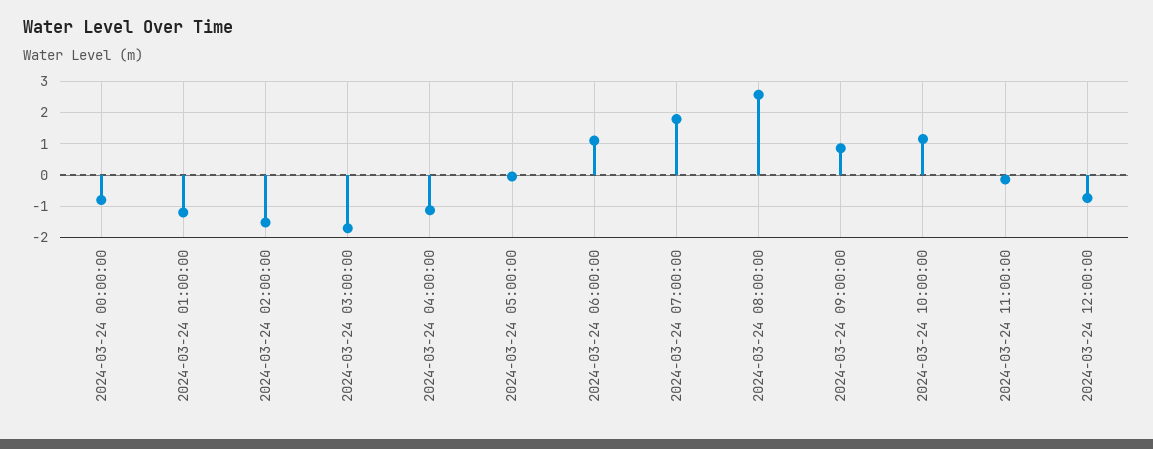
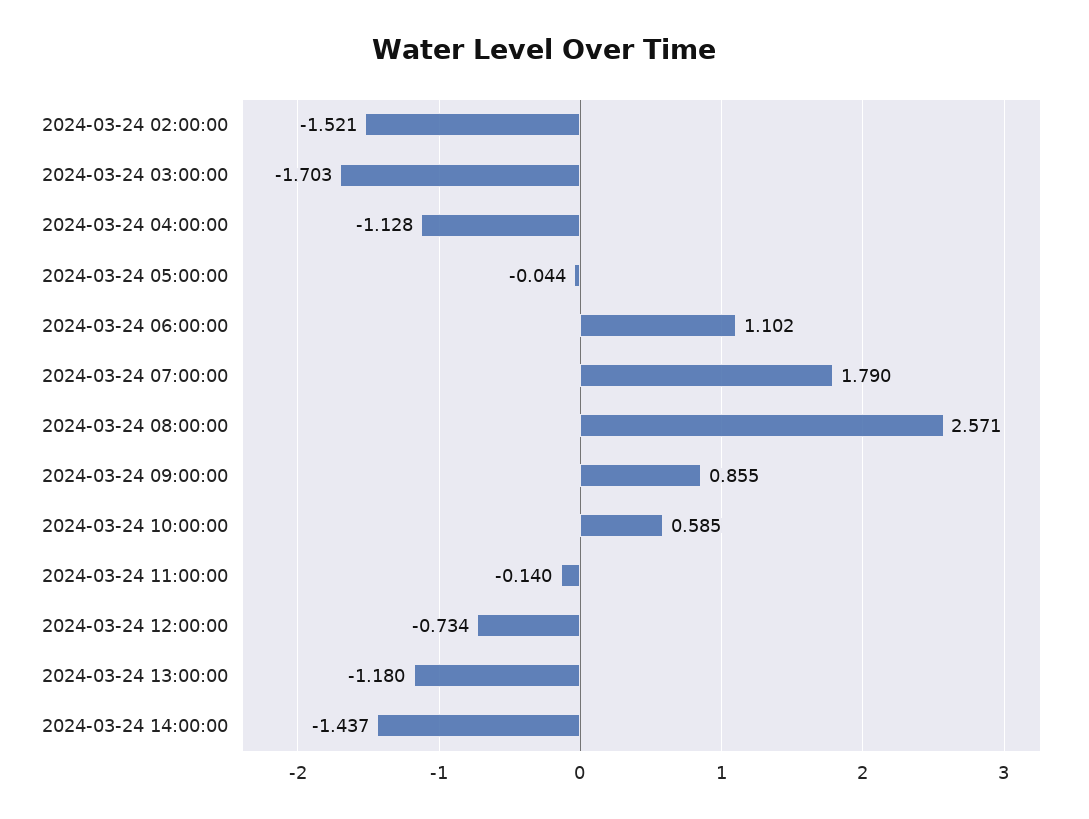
2024-03-24 00:00:00: -0.8 -> none
2024-03-24 01:00:00: -1.2 -> none
2024-03-24 10:00:00: 1.2 -> 0.585
2024-03-24 13:00:00: none -> -1.18
2024-03-24 14:00:00: none -> -1.437

